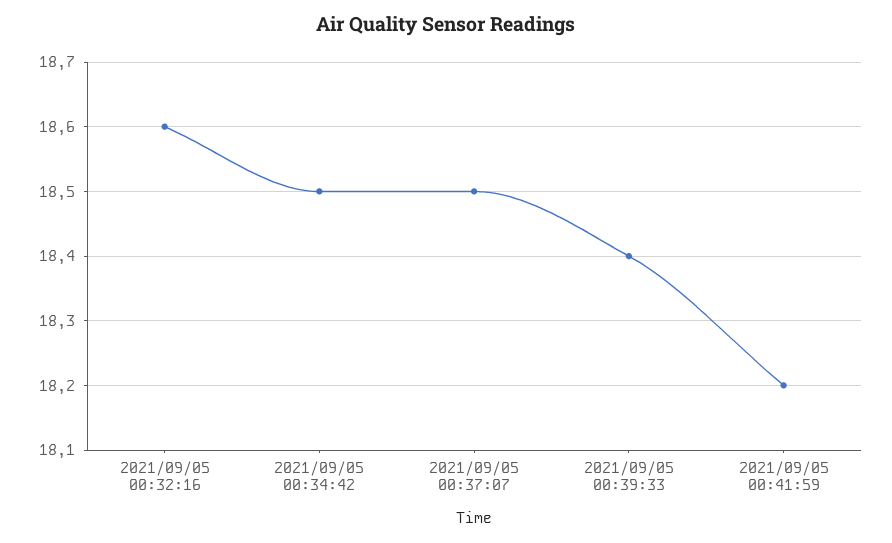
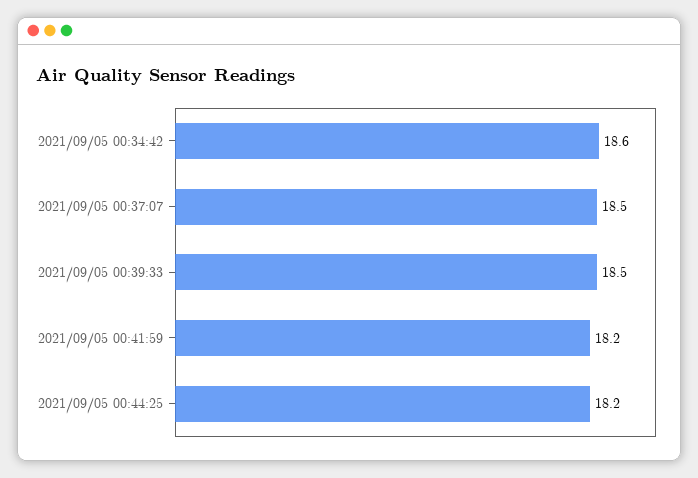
2021/09/05 00:32:16: 18.6 -> none
2021/09/05 00:34:42: 18.5 -> 18.6
2021/09/05 00:39:33: 18.4 -> 18.5
2021/09/05 00:44:25: none -> 18.2

